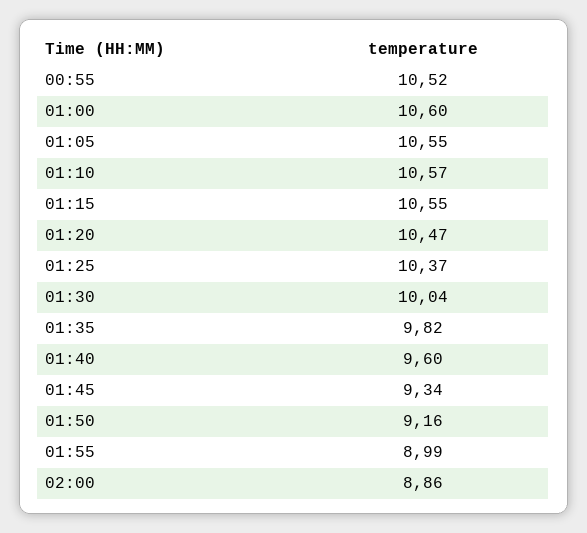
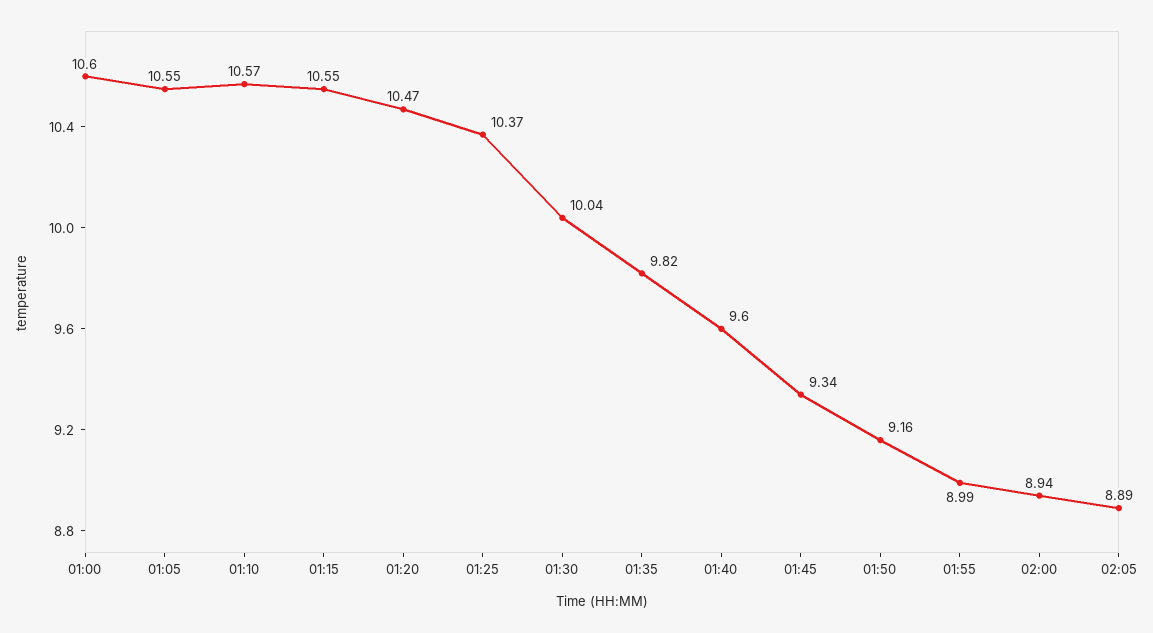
00:55: 10.52 -> none
02:00: 8.86 -> 8.94
02:05: none -> 8.89

